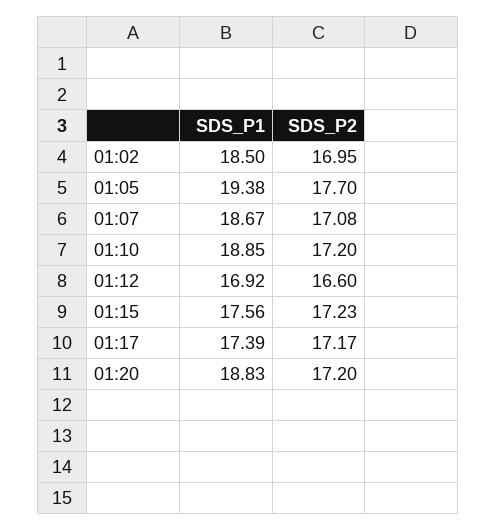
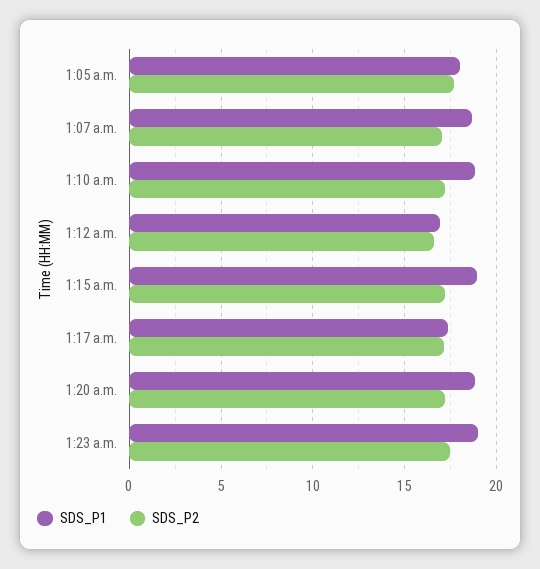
SDS_P1, 01:02: 18.5 -> none
SDS_P2, 01:02: 16.95 -> none
SDS_P1, 01:05: 19.38 -> 18
SDS_P1, 01:15: 17.56 -> 19
SDS_P1, 1:23 a.m.: none -> 19
SDS_P2, 1:23 a.m.: none -> 17.5

